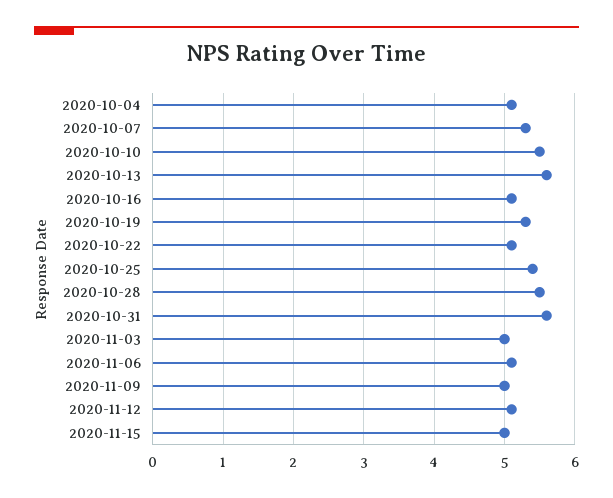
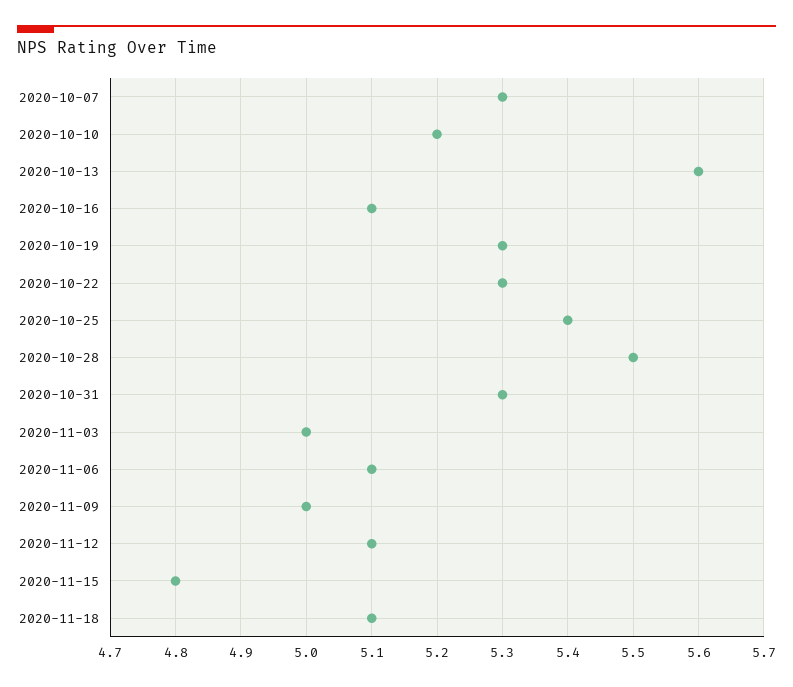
2020-10-04: 5.1 -> none
2020-10-10: 5.5 -> 5.2
2020-10-22: 5.1 -> 5.3
2020-10-31: 5.6 -> 5.3
2020-11-15: 5 -> 4.8
2020-11-18: none -> 5.1

